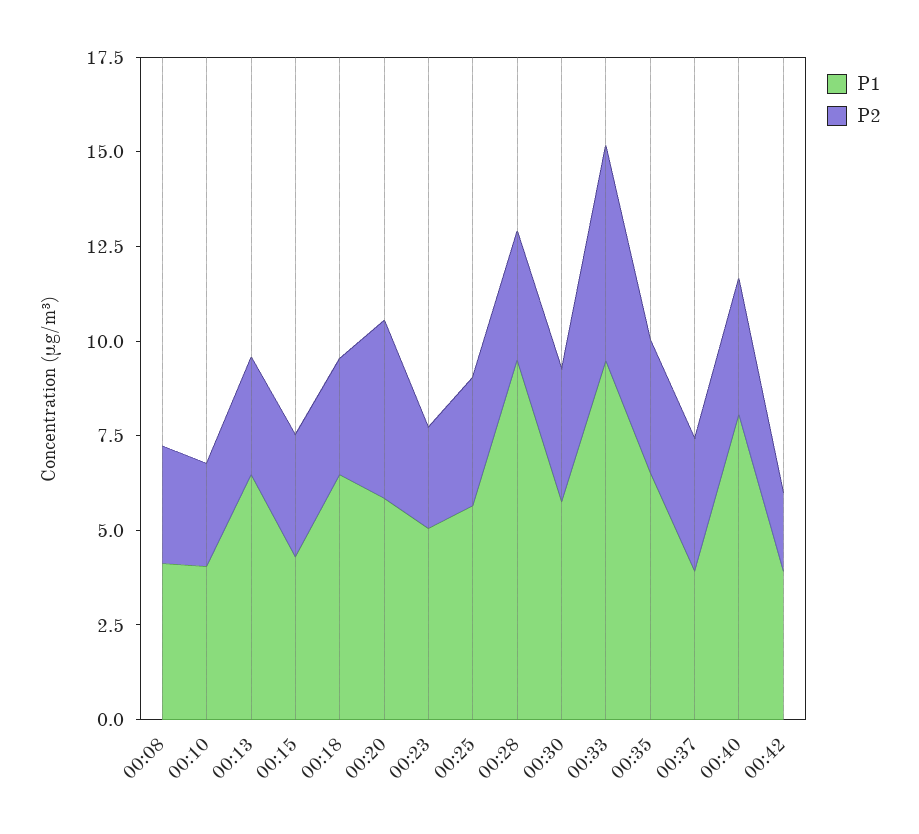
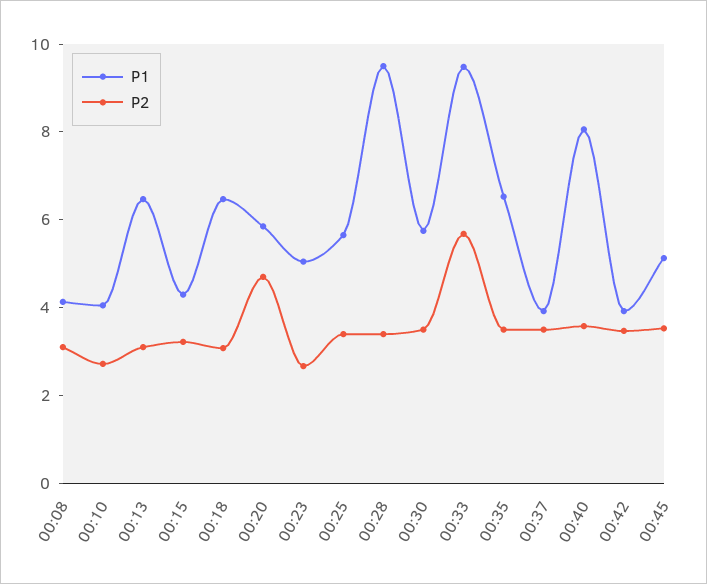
P2, 00:42: 2 -> 3.5
P1, 00:45: none -> 5
P2, 00:45: none -> 3.5

